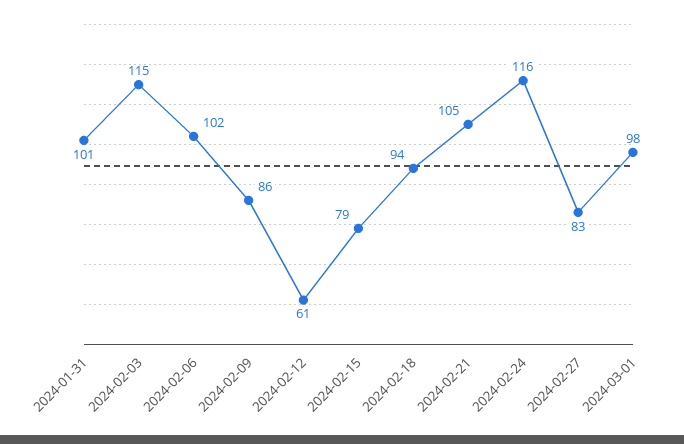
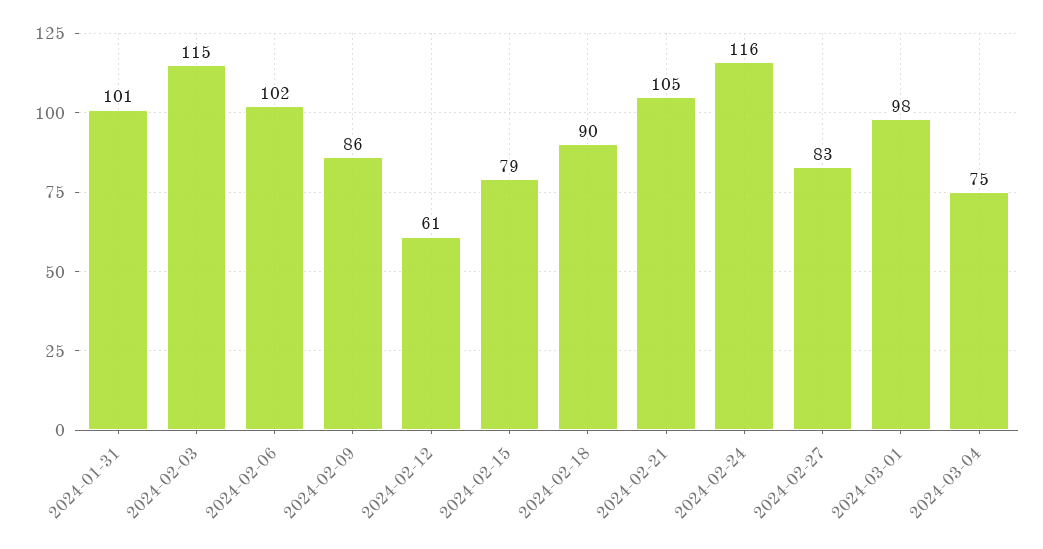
2024-02-18: 94 -> 90
2024-03-04: none -> 75

